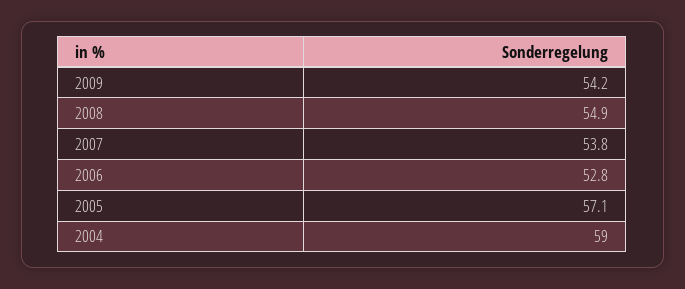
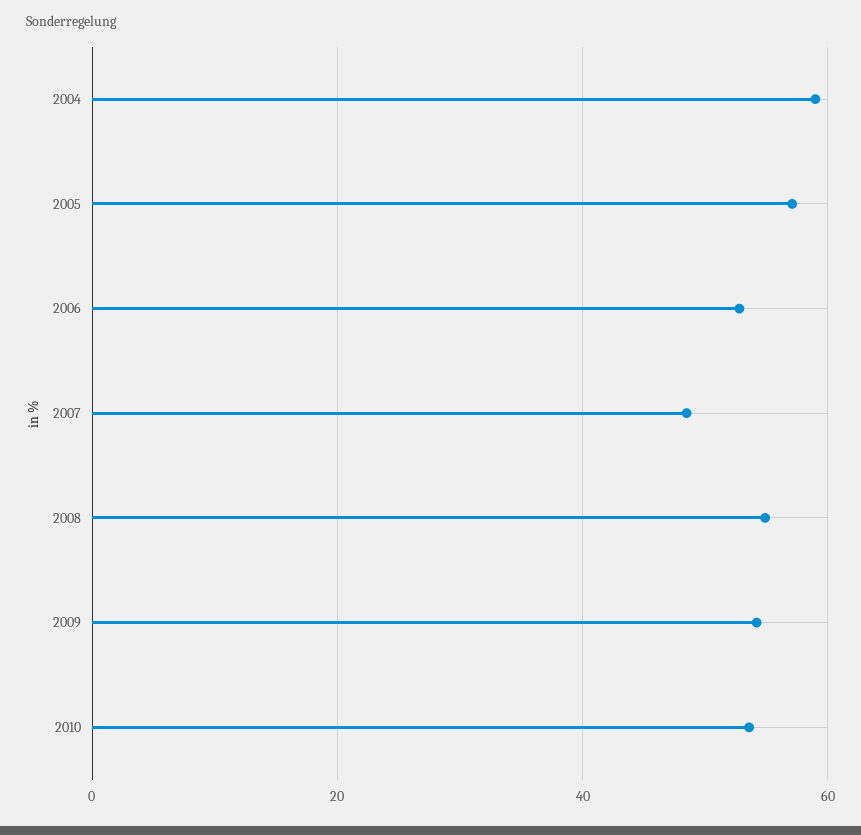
2007: 53.8 -> 48
2010: none -> 54

